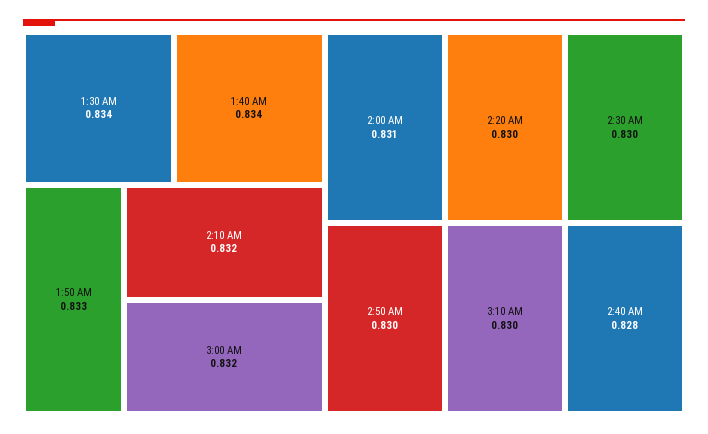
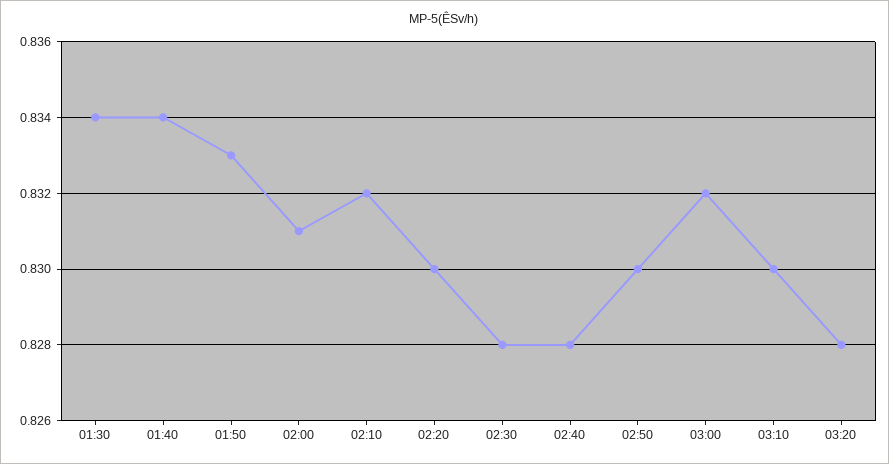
2:30 AM: 0.83 -> 0.828
03:20: none -> 0.828

